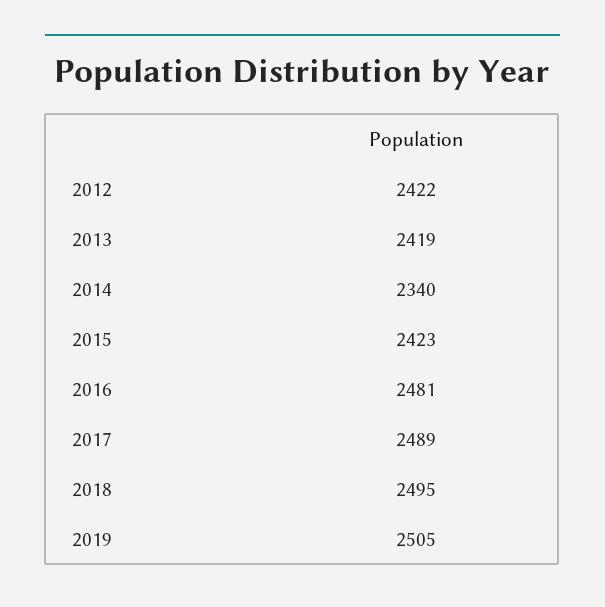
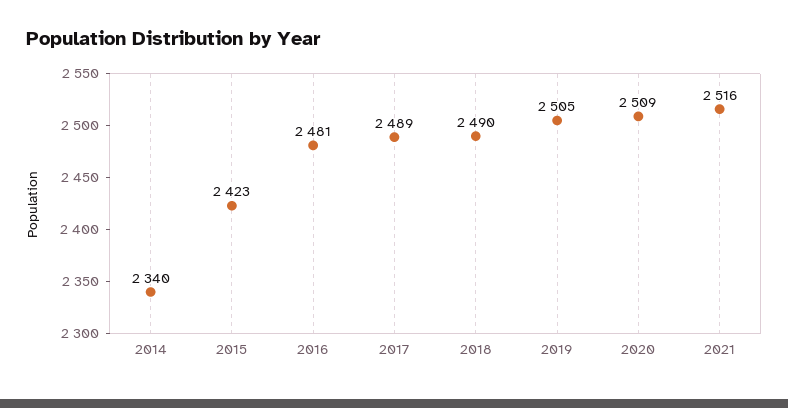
2012: 2422 -> none
2013: 2419 -> none
2018: 2495 -> 2490
2020: none -> 2509
2021: none -> 2516

